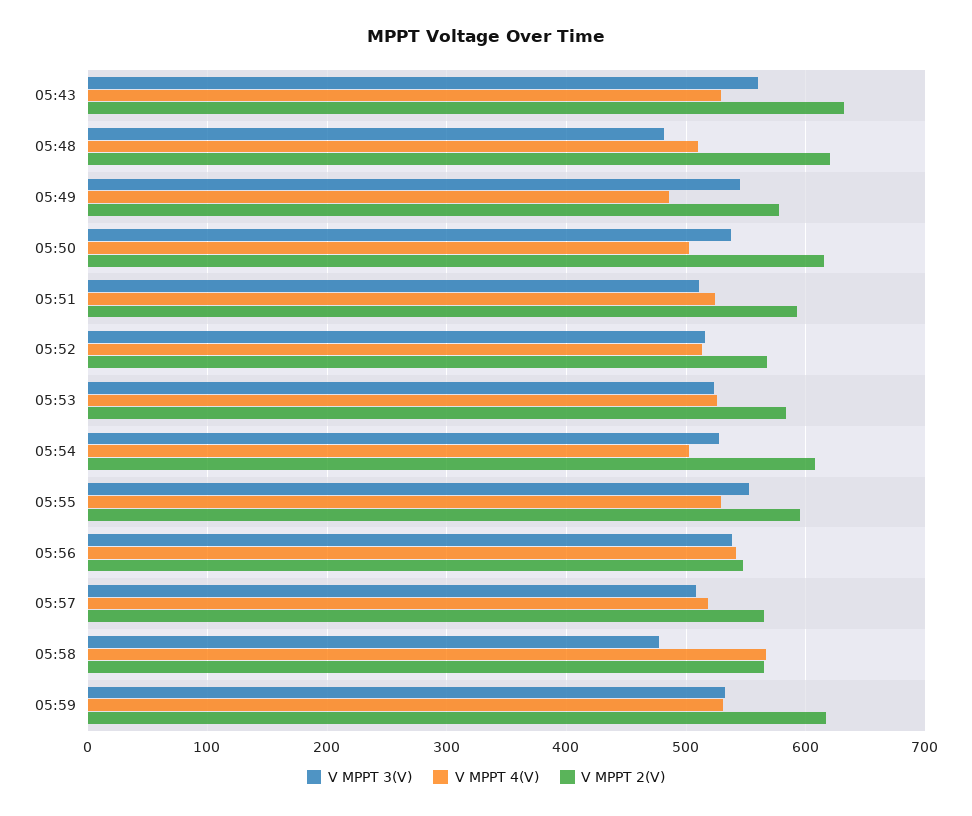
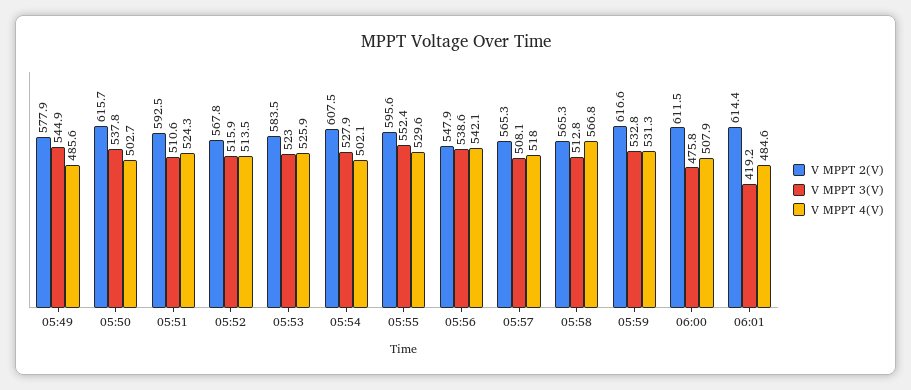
V MPPT 3(V), 05:43: 560 -> none
V MPPT 4(V), 05:43: 530 -> none
V MPPT 2(V), 05:43: 630 -> none
V MPPT 3(V), 05:48: 480 -> none
V MPPT 4(V), 05:48: 510 -> none
V MPPT 2(V), 05:48: 620 -> none
V MPPT 3(V), 05:58: 480 -> 512.8
V MPPT 2(V), 06:00: none -> 611.5
V MPPT 3(V), 06:00: none -> 475.8
V MPPT 4(V), 06:00: none -> 507.9
V MPPT 2(V), 06:01: none -> 614.4
V MPPT 3(V), 06:01: none -> 419.2
V MPPT 4(V), 06:01: none -> 484.6

